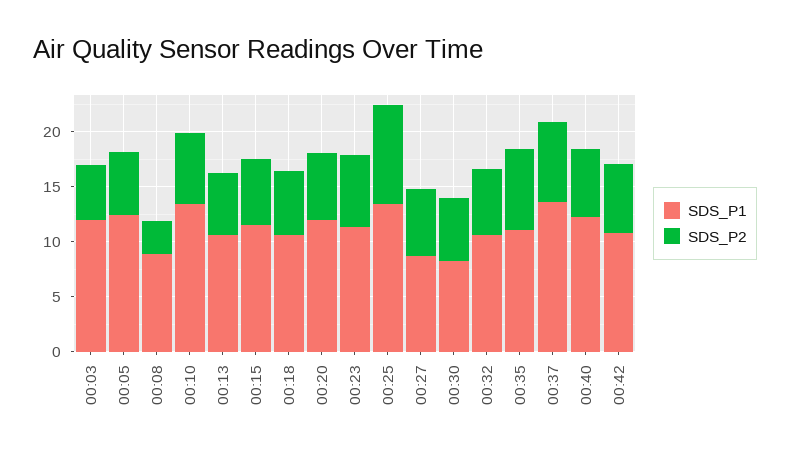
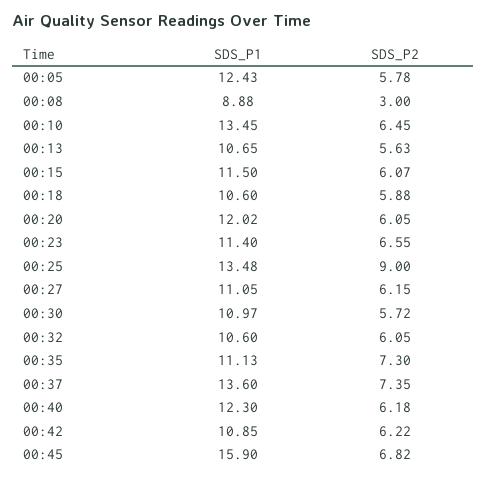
SDS_P1, 00:03: 12 -> none
SDS_P2, 00:03: 5 -> none
SDS_P1, 00:27: 9 -> 11.05
SDS_P1, 00:30: 8 -> 10.97
SDS_P1, 00:45: none -> 15.9
SDS_P2, 00:45: none -> 6.82

